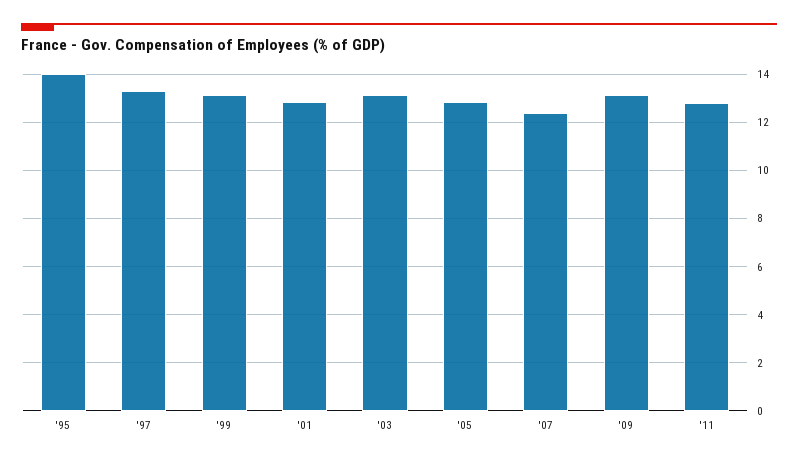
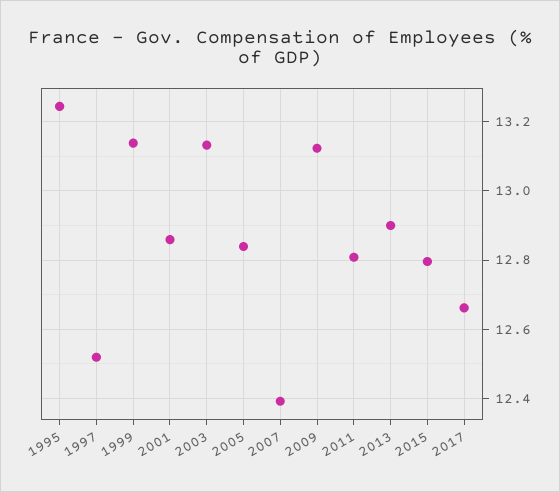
'95: 14 -> 13.24
'97: 13.25 -> 12.52
2013: none -> 12.9
2015: none -> 12.8
2017: none -> 12.66

